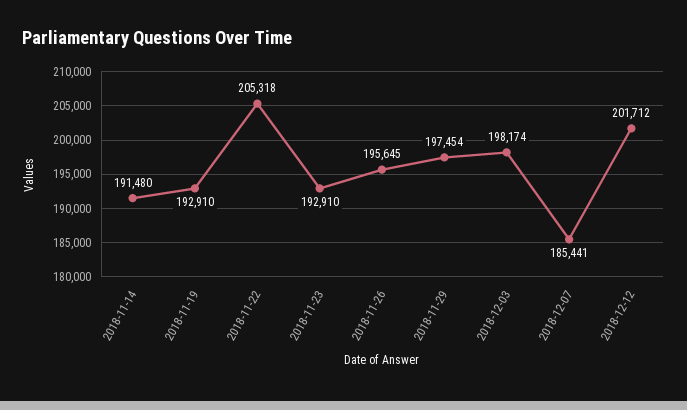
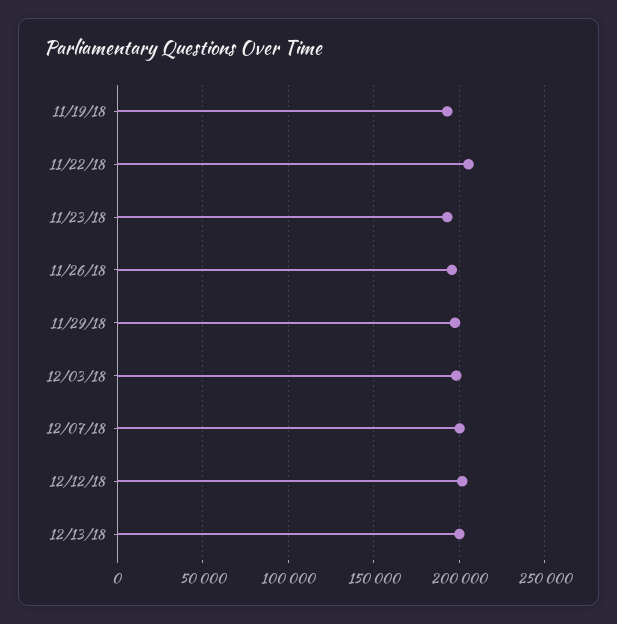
2018-11-14: 191480 -> none
2018-12-07: 185441 -> 200000
12/13/18: none -> 200000

